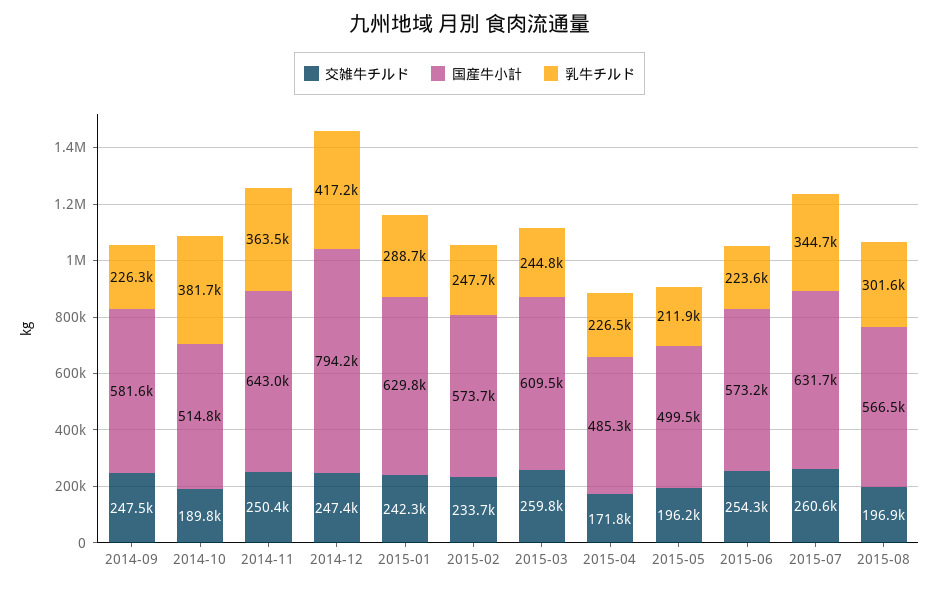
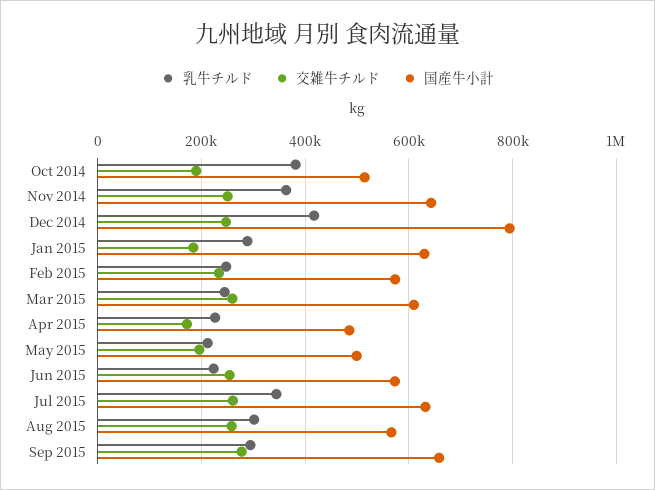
交雑牛チルド, 2014-09: 247500 -> none
国産牛小計, 2014-09: 581600 -> none
乳牛チルド, 2014-09: 226300 -> none
交雑牛チルド, 2015-01: 242300 -> 180000
交雑牛チルド, 2015-08: 196900 -> 260000
乳牛チルド, Sep 2015: none -> 300000
交雑牛チルド, Sep 2015: none -> 280000
国産牛小計, Sep 2015: none -> 660000

